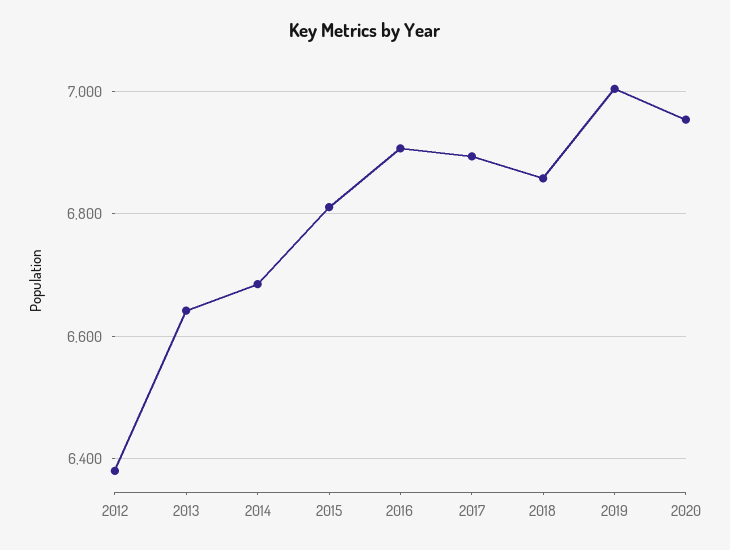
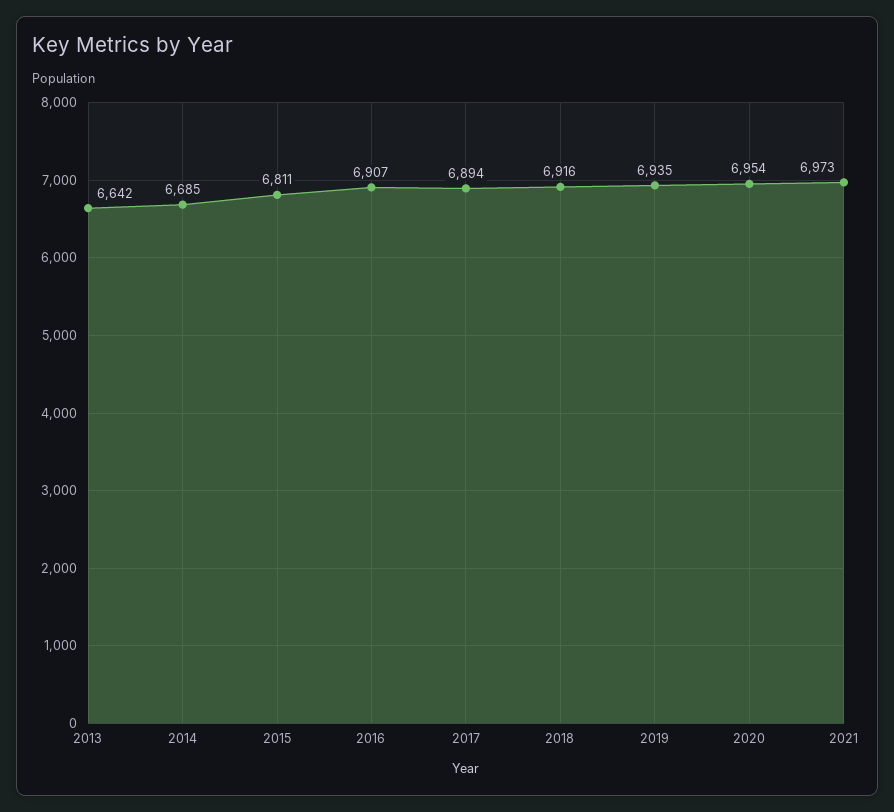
2012: 6380 -> none
2018: 6860 -> 6916
2019: 7000 -> 6935
2021: none -> 6973

